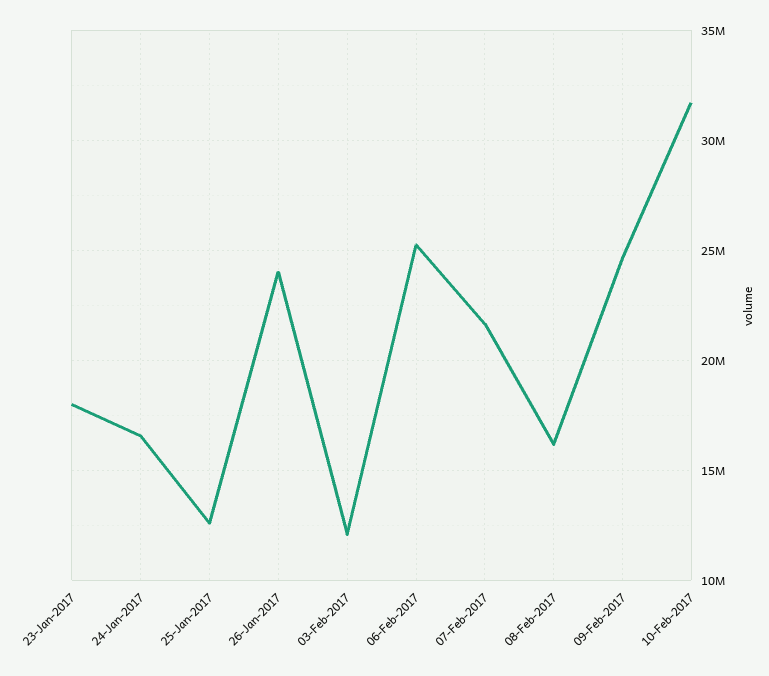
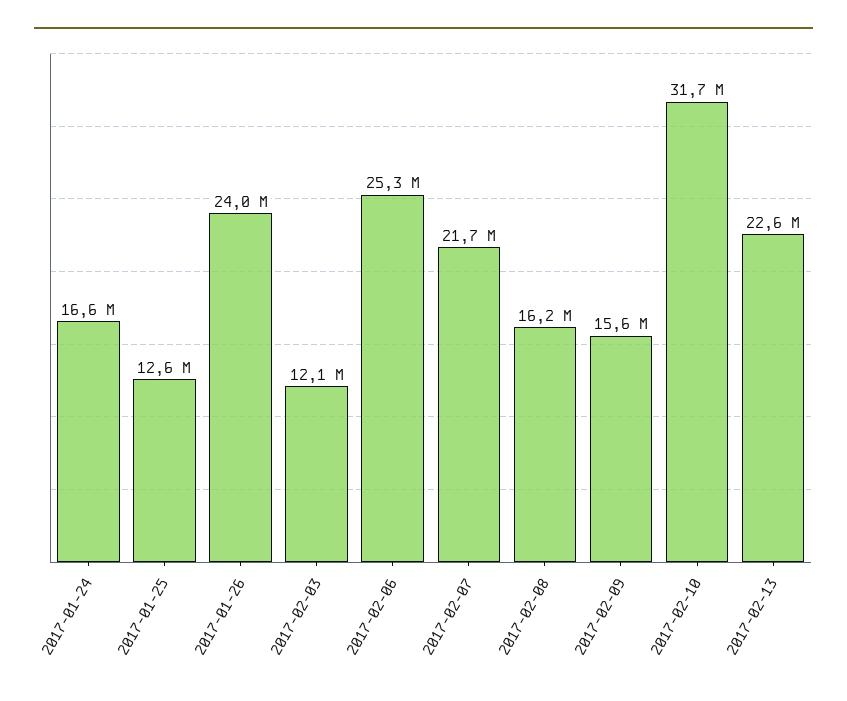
23-Jan-2017: 18000000 -> none
09-Feb-2017: 24500000 -> 15600000
2017-02-13: none -> 22600000

